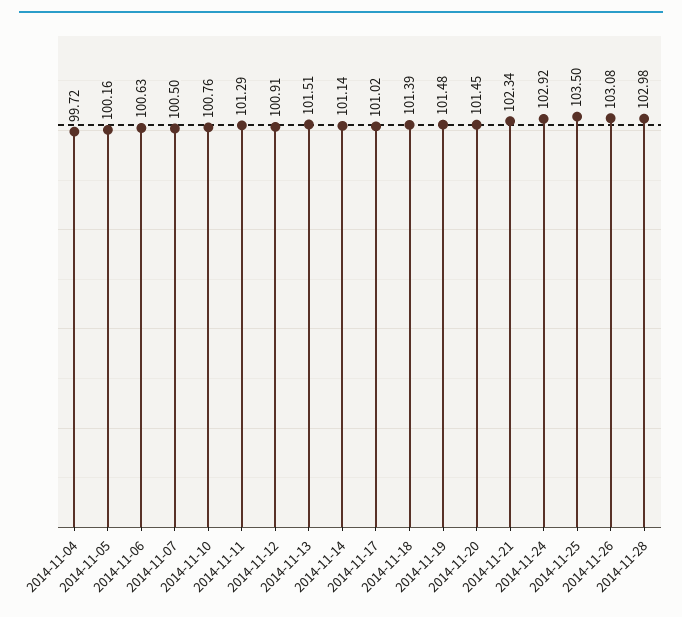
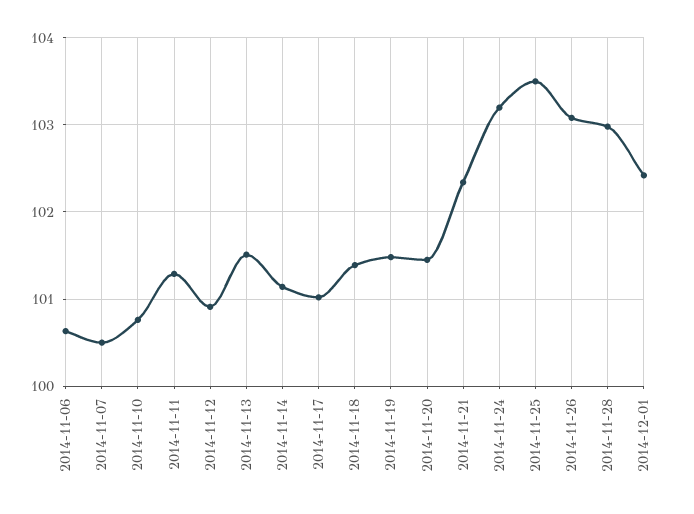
2014-11-04: 99.72 -> none
2014-11-05: 100.16 -> none
2014-11-24: 102.92 -> 103.2
2014-12-01: none -> 102.4

